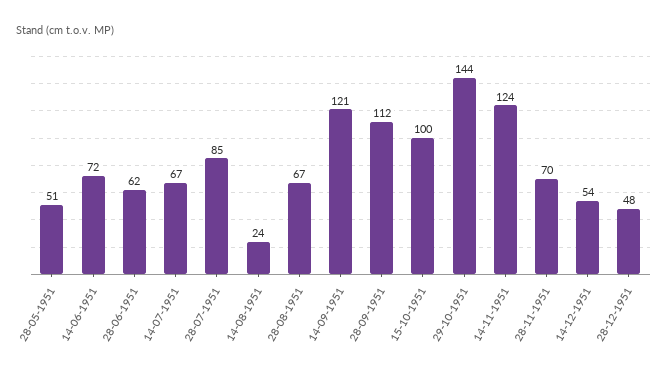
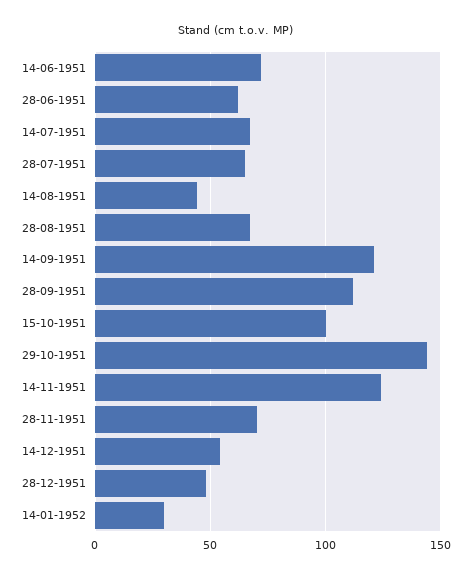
28-05-1951: 51 -> none
28-07-1951: 85 -> 65
14-08-1951: 24 -> 45
14-01-1952: none -> 30

